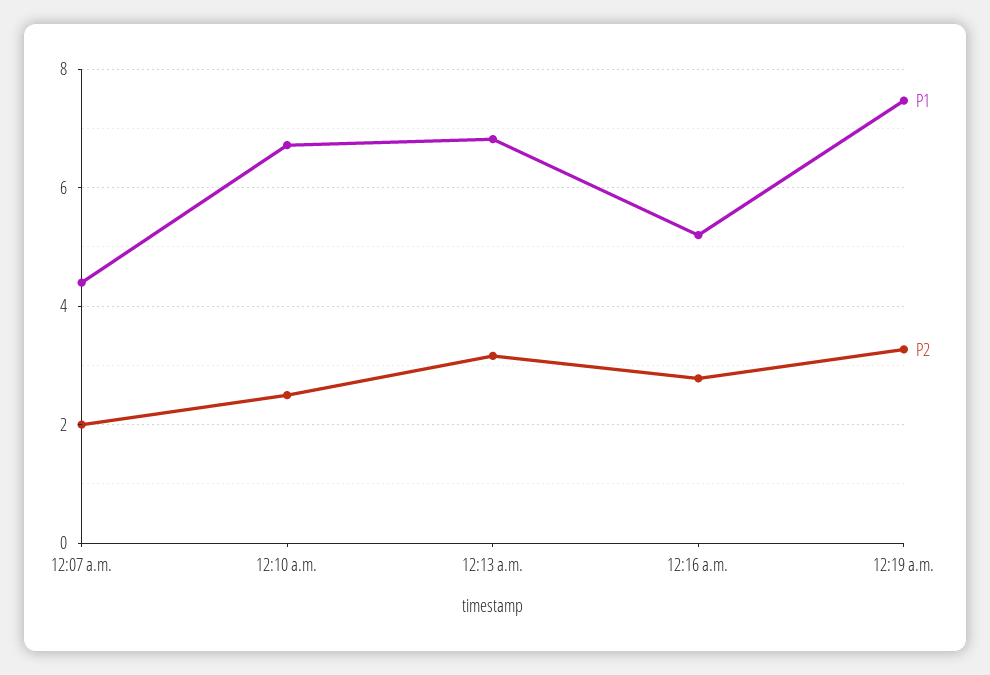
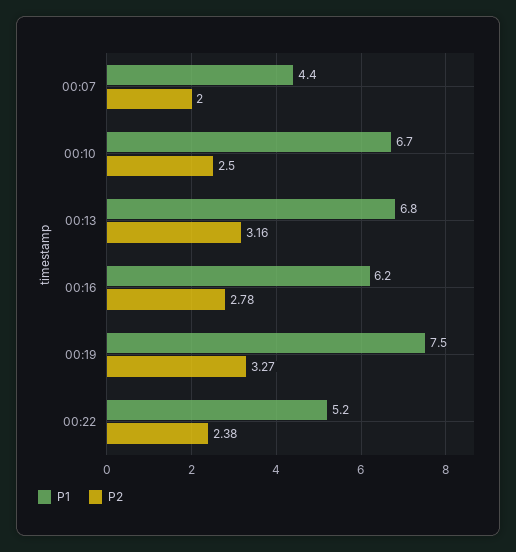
P1, 12:16 a.m.: 5.2 -> 6.2
P1, 00:22: none -> 5.2
P2, 00:22: none -> 2.38

